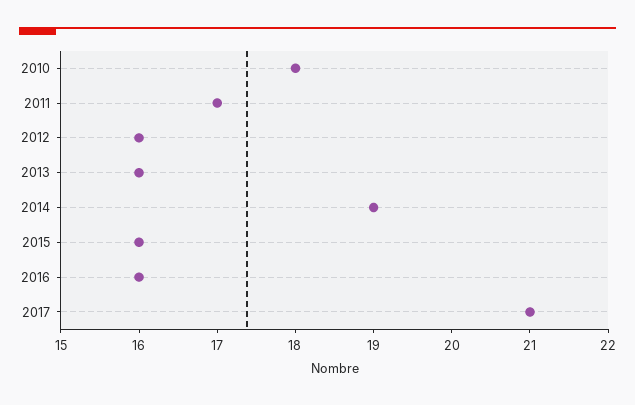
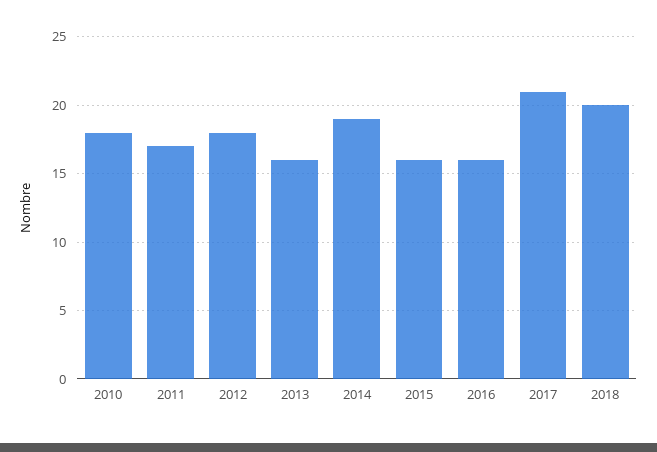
2012: 16 -> 18
2018: none -> 20

